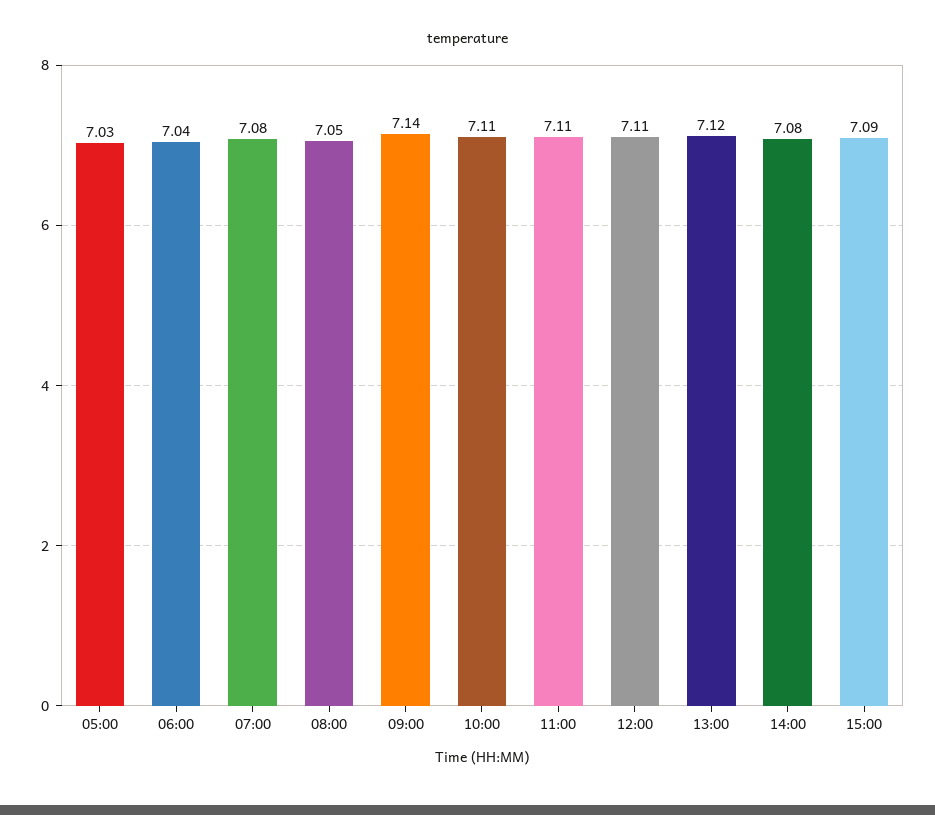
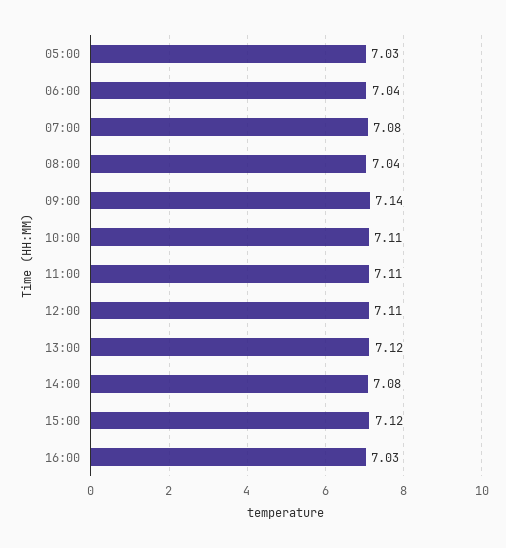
08:00: 7.05 -> 7.04
15:00: 7.09 -> 7.12
16:00: none -> 7.03

